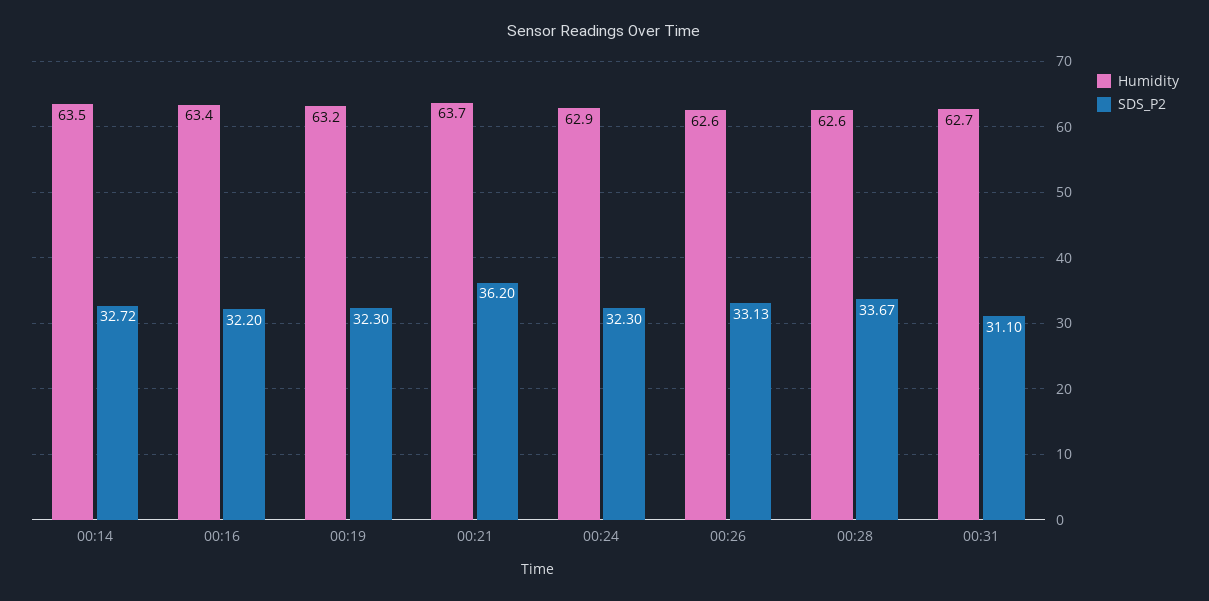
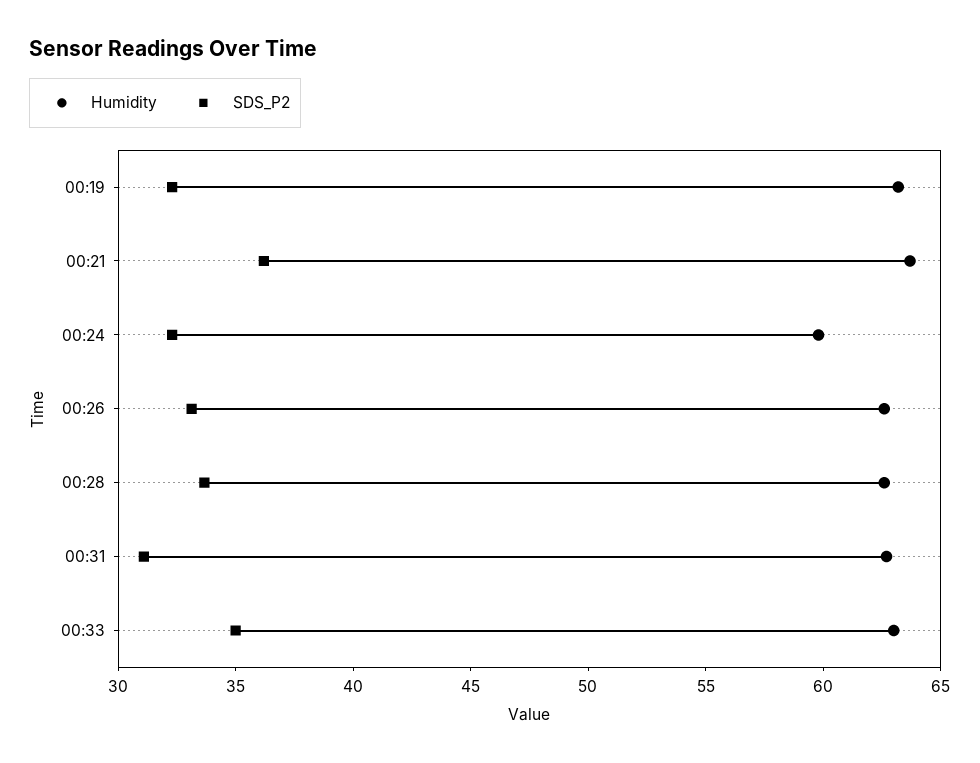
Humidity, 00:14: 63.5 -> none
SDS_P2, 00:14: 32.72 -> none
Humidity, 00:16: 63.4 -> none
SDS_P2, 00:16: 32.2 -> none
Humidity, 00:24: 62.9 -> 60
Humidity, 00:33: none -> 63
SDS_P2, 00:33: none -> 35

